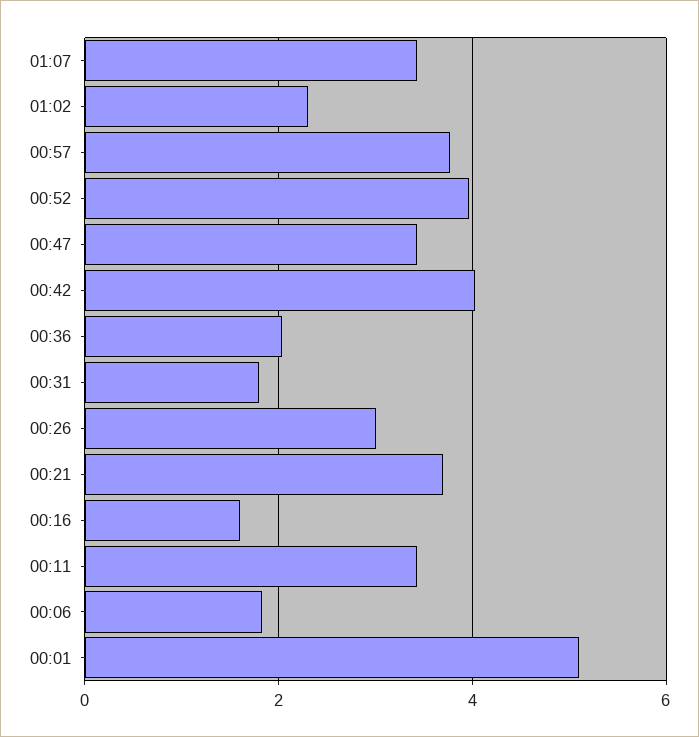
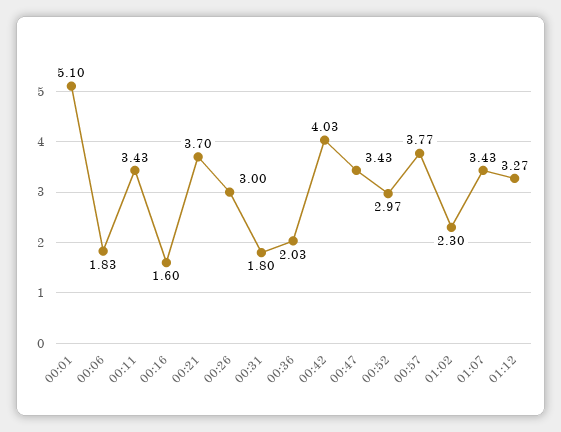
00:52: 4 -> 2.97
01:12: none -> 3.27

